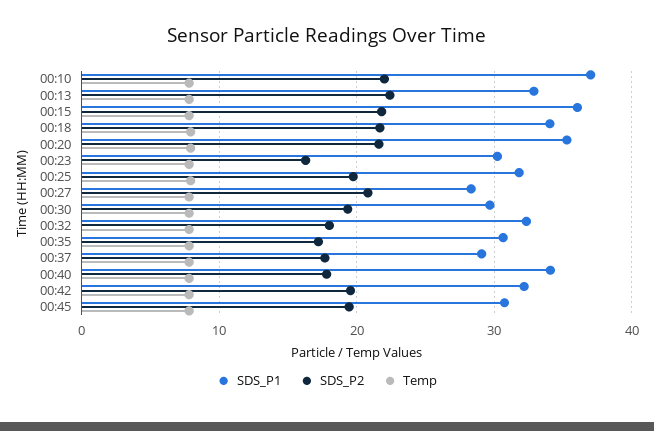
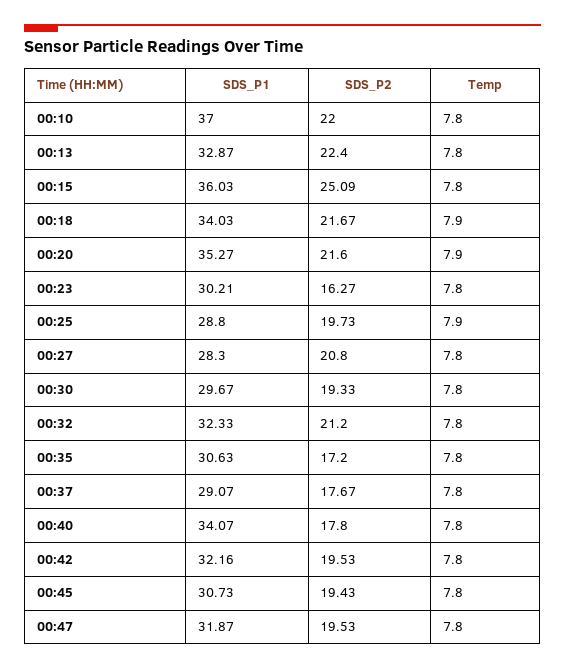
SDS_P2, 00:15: 22 -> 25.09
SDS_P1, 00:25: 32 -> 28.8
SDS_P2, 00:32: 18 -> 21.2
SDS_P1, 00:47: none -> 31.87
SDS_P2, 00:47: none -> 19.53
Temp, 00:47: none -> 7.8

